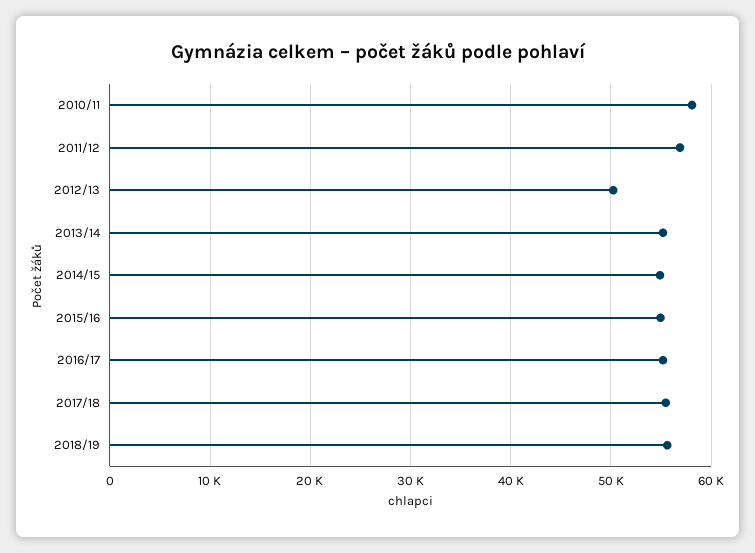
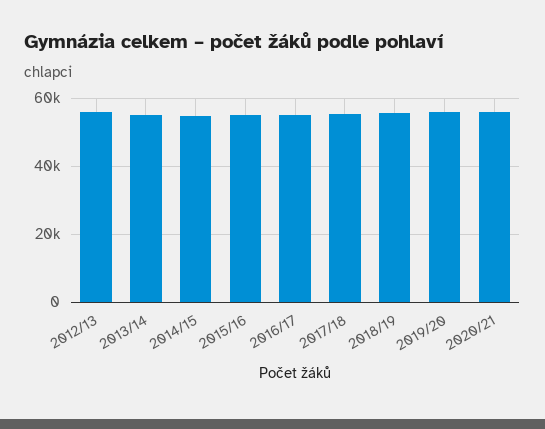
2010/11: 58000 -> none
2011/12: 57000 -> none
2012/13: 50000 -> 56000
2019/20: none -> 56000
2020/21: none -> 56000

